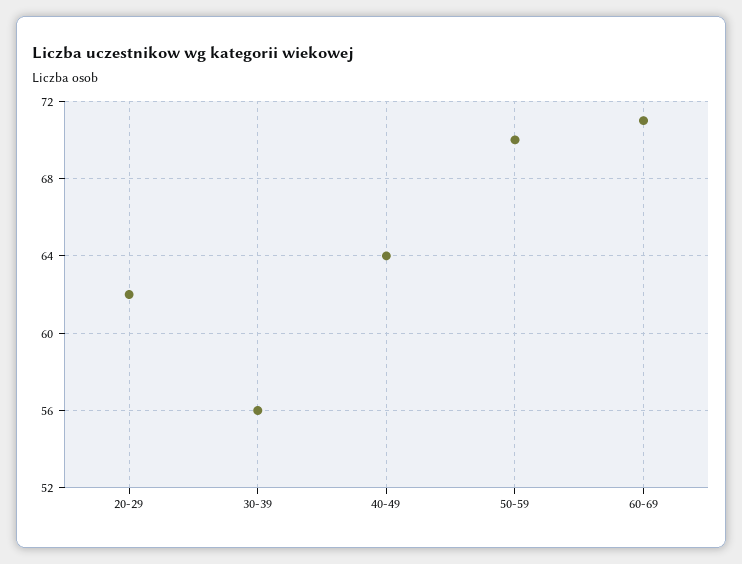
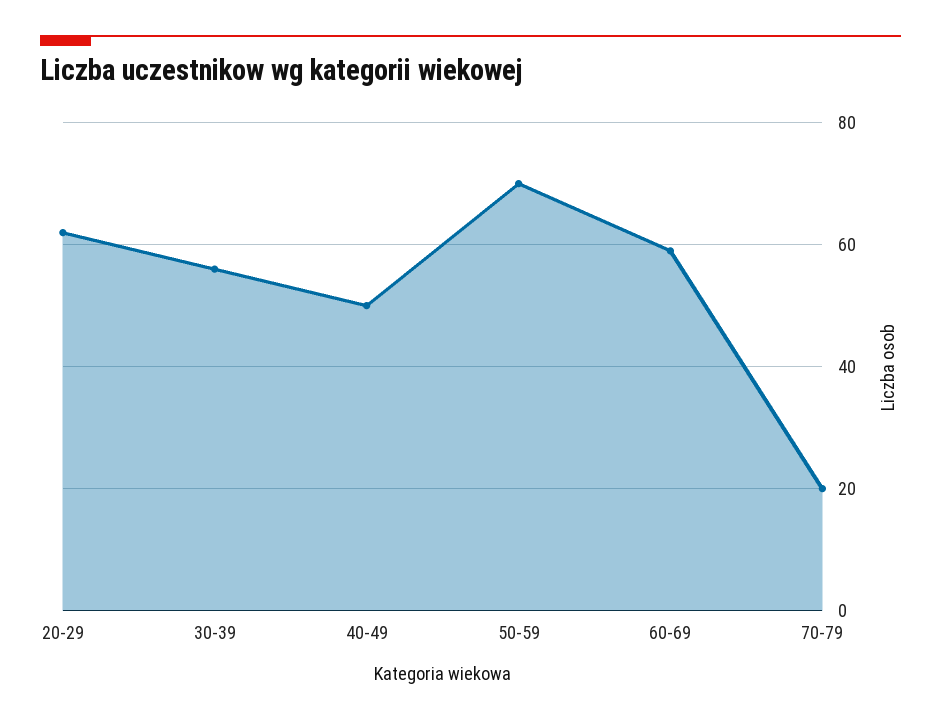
40-49: 64 -> 50
60-69: 71 -> 60
70-79: none -> 20

